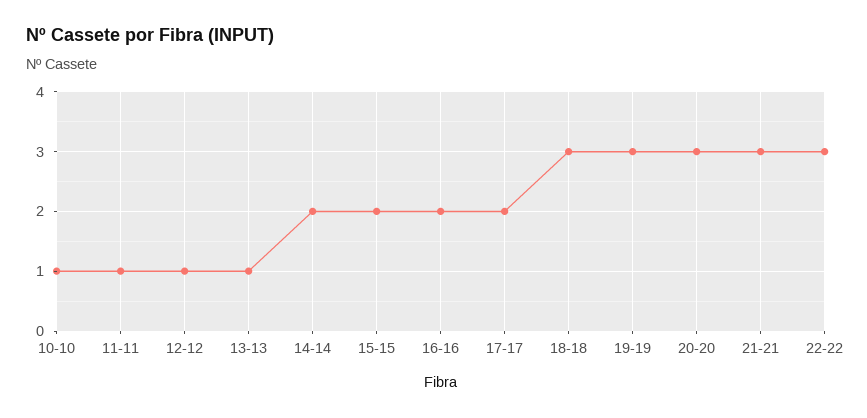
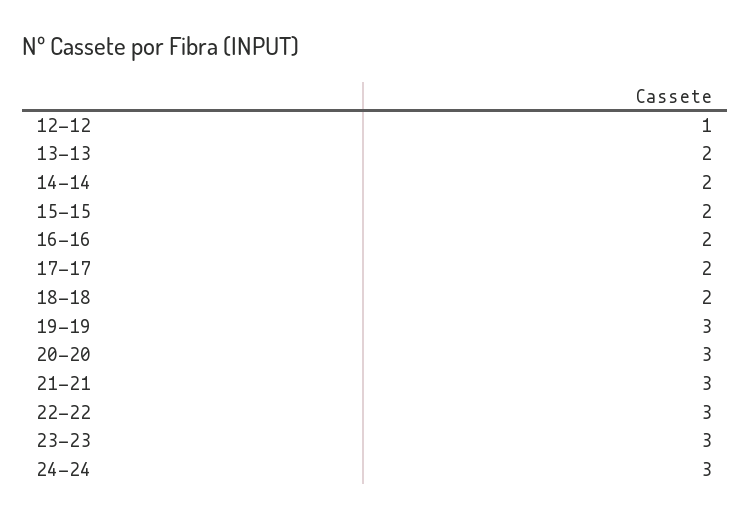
10-10: 1 -> none
11-11: 1 -> none
13-13: 1 -> 2
18-18: 3 -> 2
23-23: none -> 3
24-24: none -> 3

